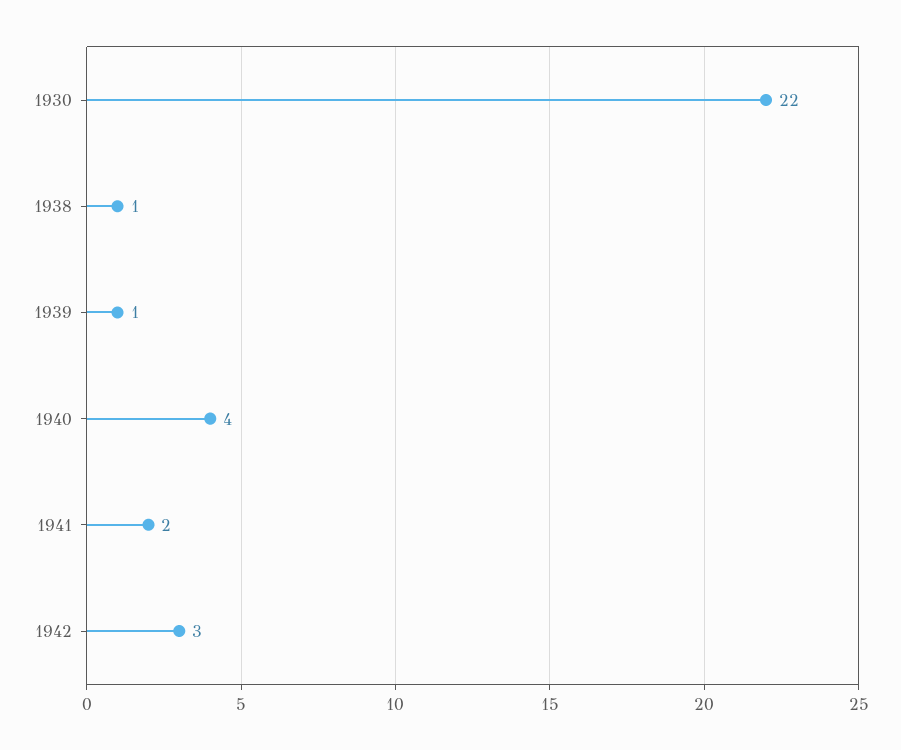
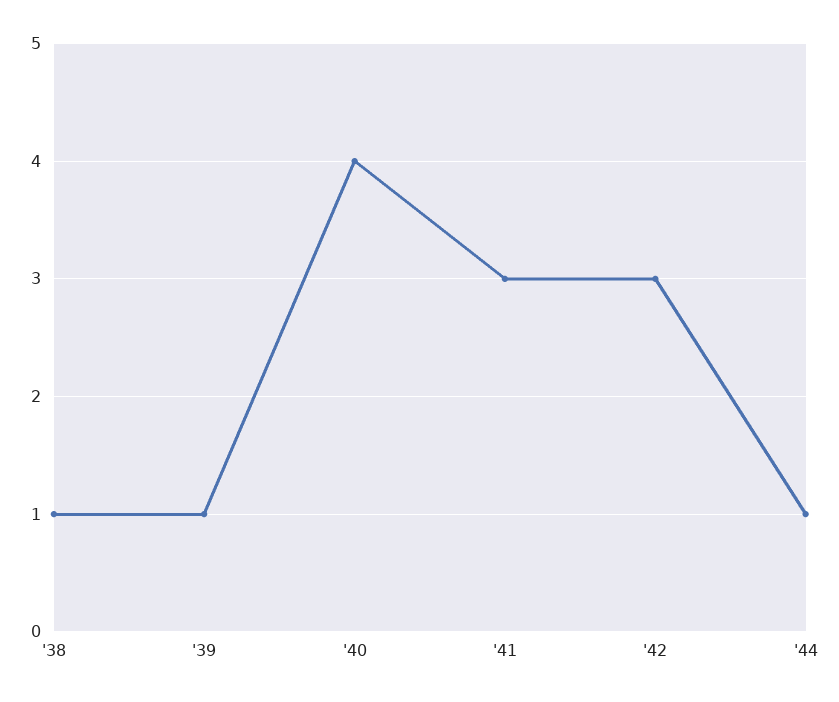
1930: 22 -> none
1941: 2 -> 3
'44: none -> 1

